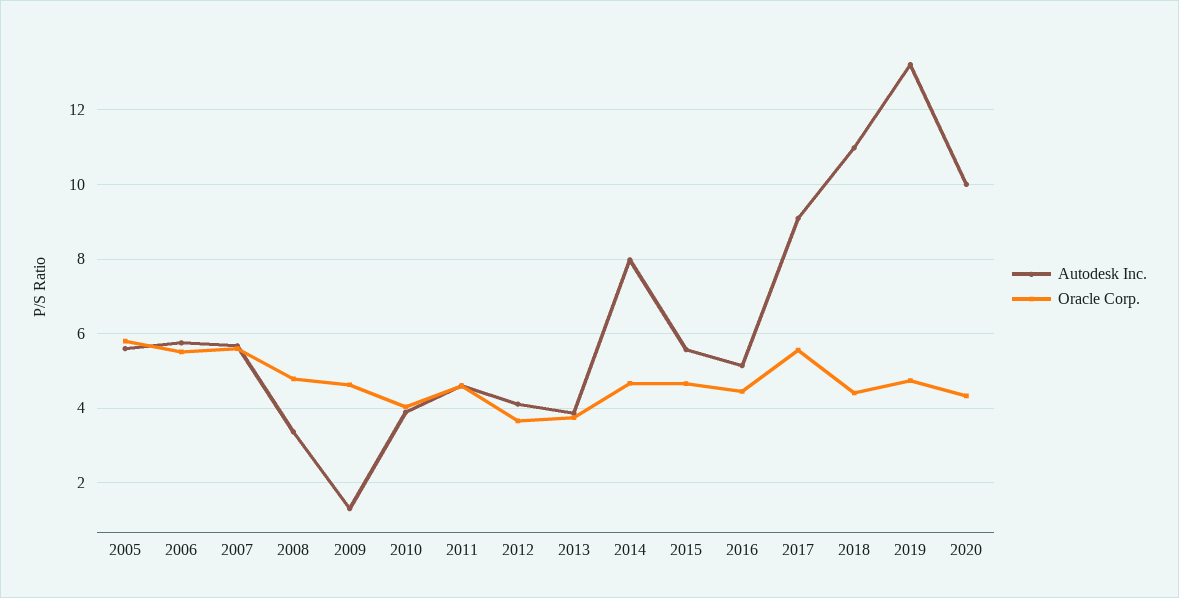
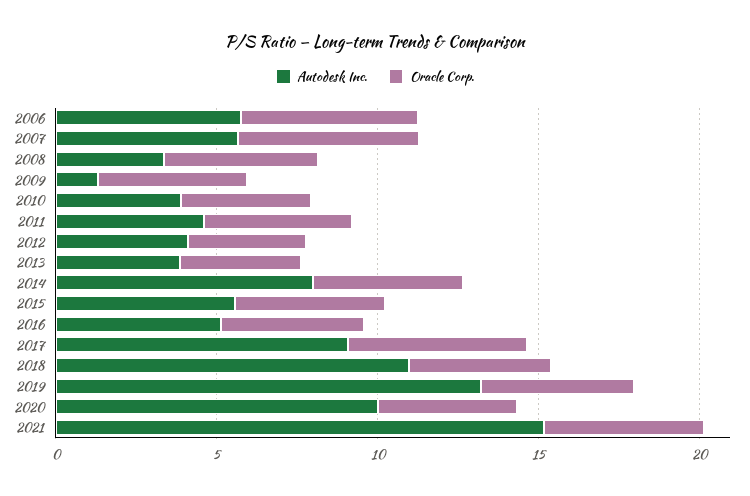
Autodesk Inc., 2005: 5.6 -> none
Oracle Corp., 2005: 5.8 -> none
Autodesk Inc., 2021: none -> 15
Oracle Corp., 2021: none -> 5

